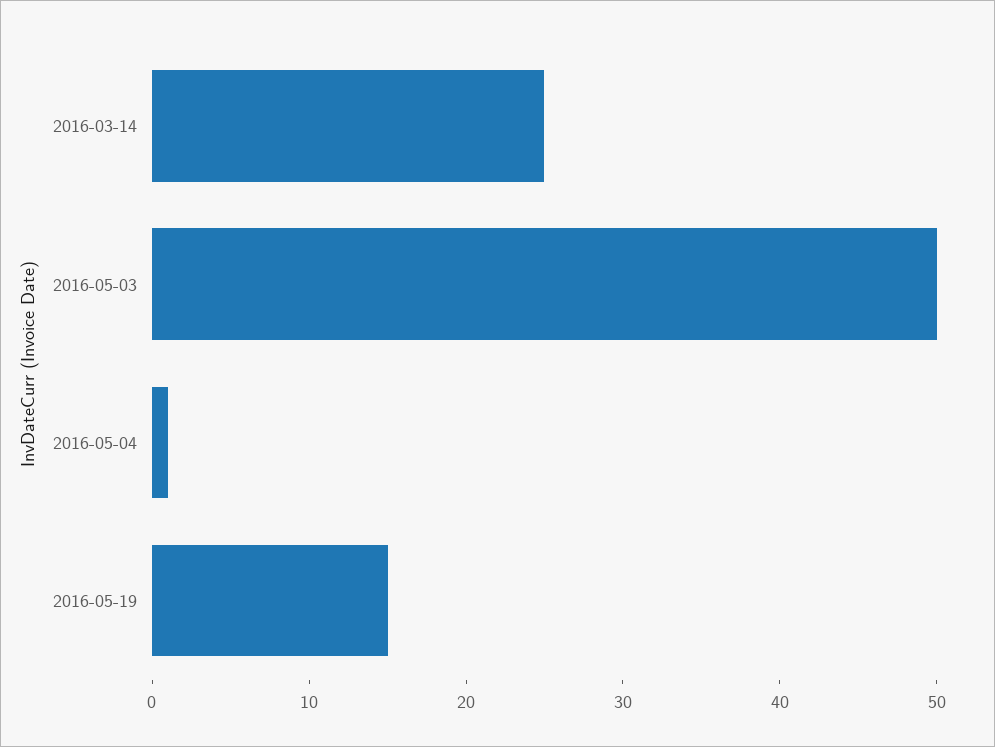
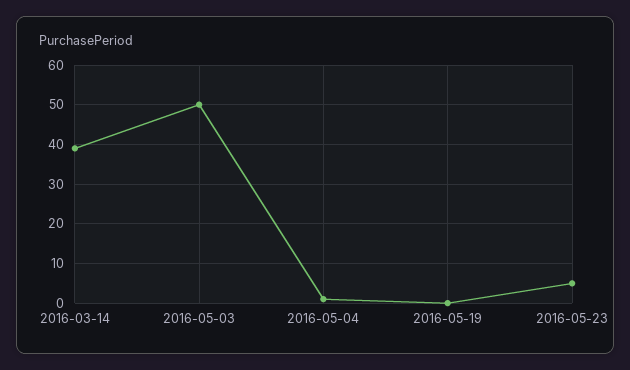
2016-03-14: 25 -> 40
2016-05-19: 15 -> 0
2016-05-23: none -> 5

